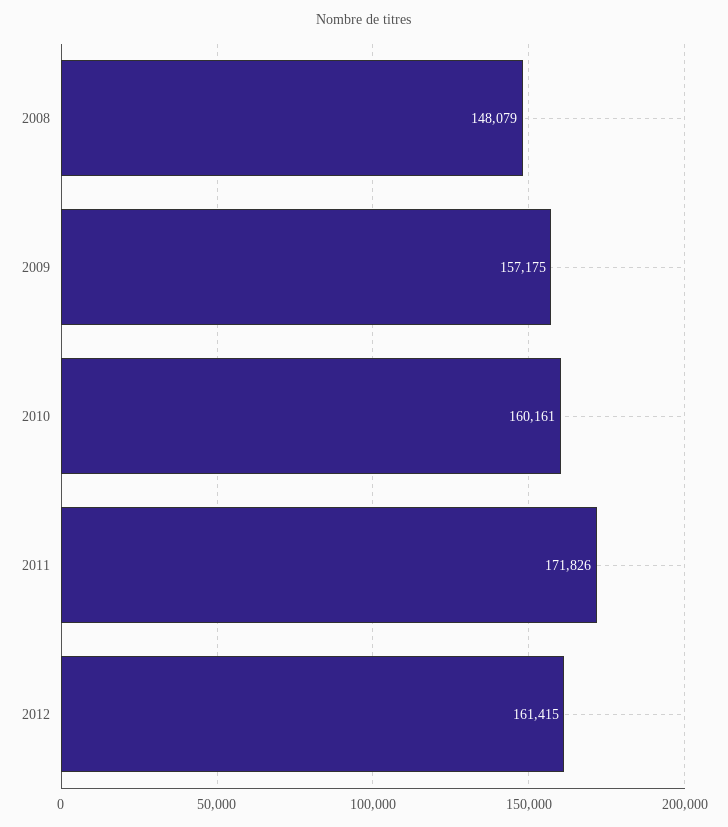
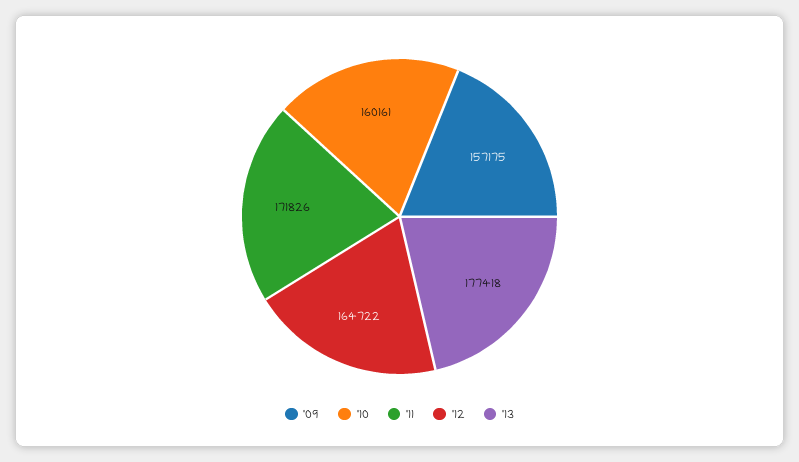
2008: 148079 -> none
2012: 161415 -> 164722
'13: none -> 177418

